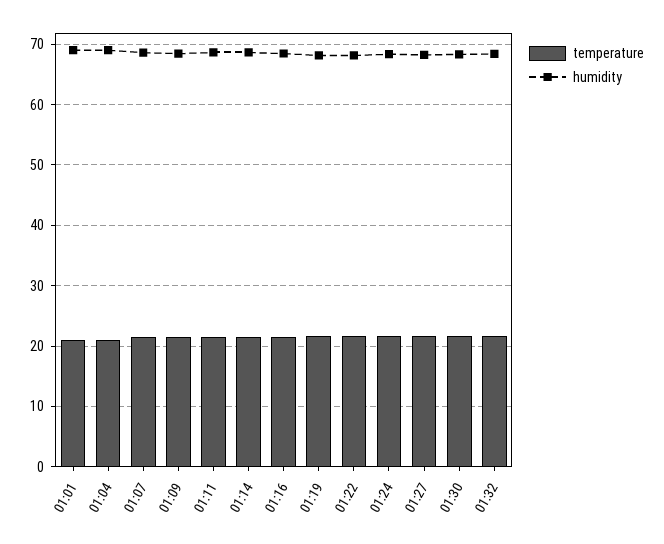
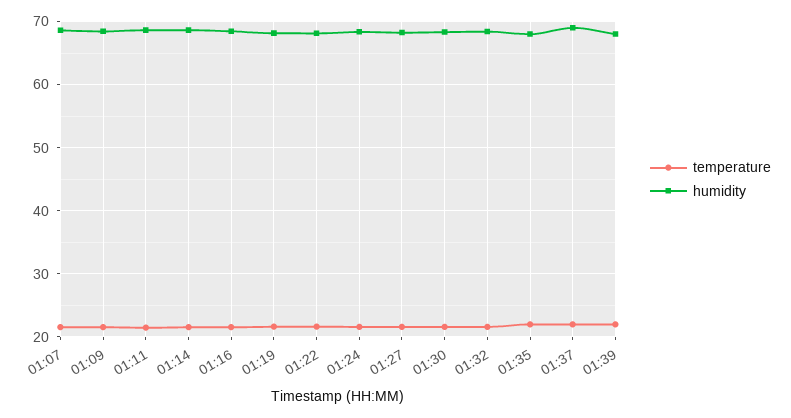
temperature, 01:01: 21 -> none
humidity, 01:01: 69 -> none
temperature, 01:04: 21 -> none
humidity, 01:04: 69 -> none
temperature, 01:35: none -> 22
humidity, 01:35: none -> 68
temperature, 01:37: none -> 22
humidity, 01:37: none -> 69
temperature, 01:39: none -> 22
humidity, 01:39: none -> 68

